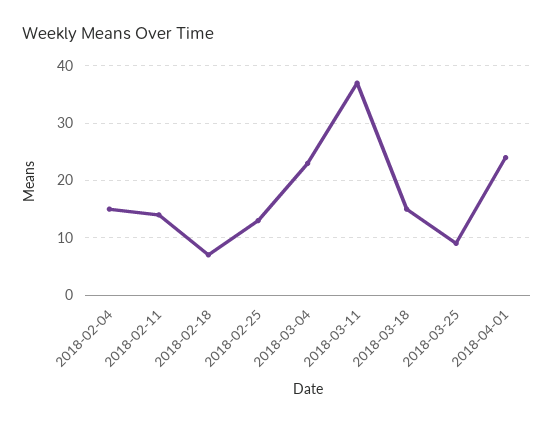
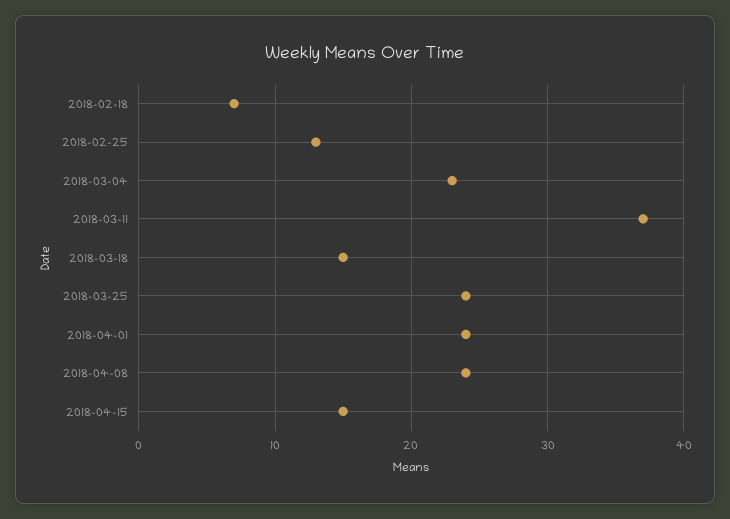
2018-02-04: 15 -> none
2018-02-11: 15 -> none
2018-03-25: 10 -> 24
2018-04-08: none -> 24
2018-04-15: none -> 15

